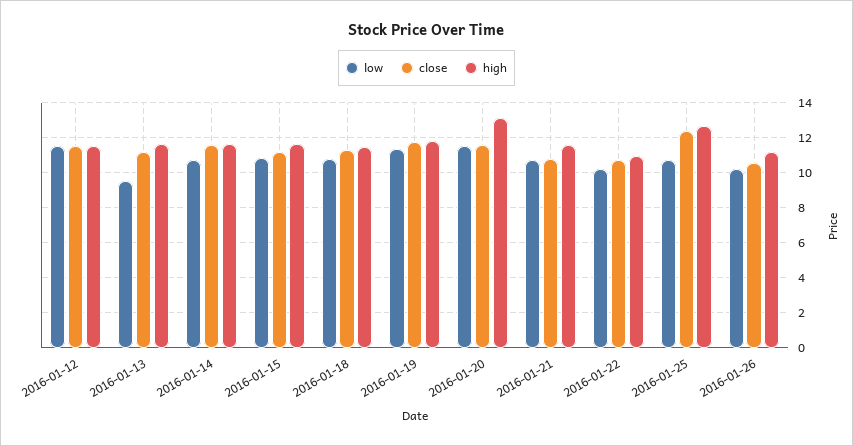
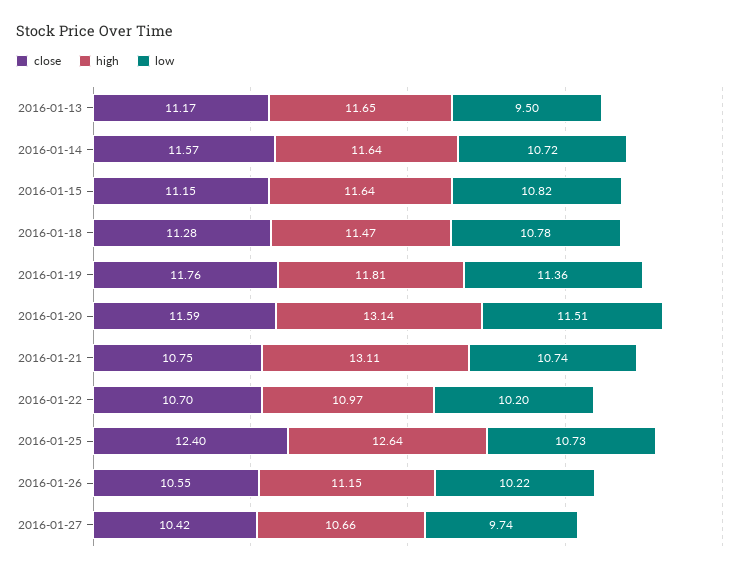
low, 2016-01-12: 11.5 -> none
close, 2016-01-12: 11.5 -> none
high, 2016-01-12: 11.5 -> none
high, 2016-01-21: 11.5 -> 13.11
close, 2016-01-27: none -> 10.42
high, 2016-01-27: none -> 10.66
low, 2016-01-27: none -> 9.74

